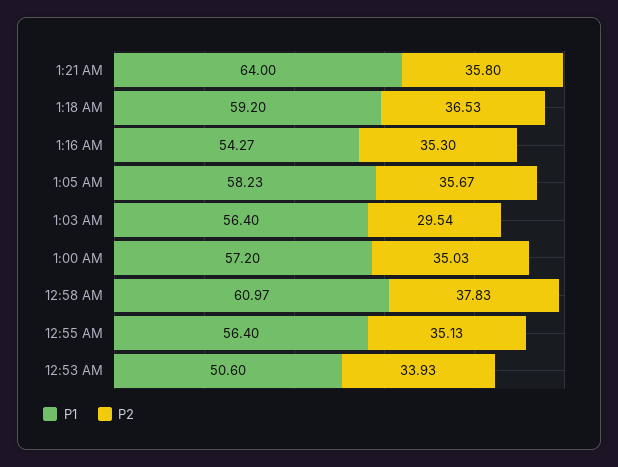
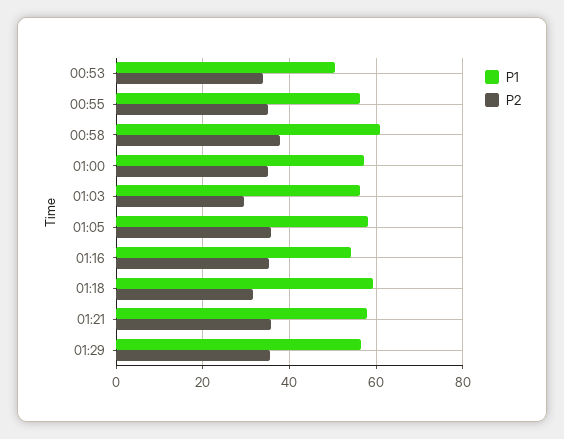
P1, 1:21 AM: 64 -> 58
P2, 1:18 AM: 36.53 -> 32
P1, 01:29: none -> 56
P2, 01:29: none -> 36

